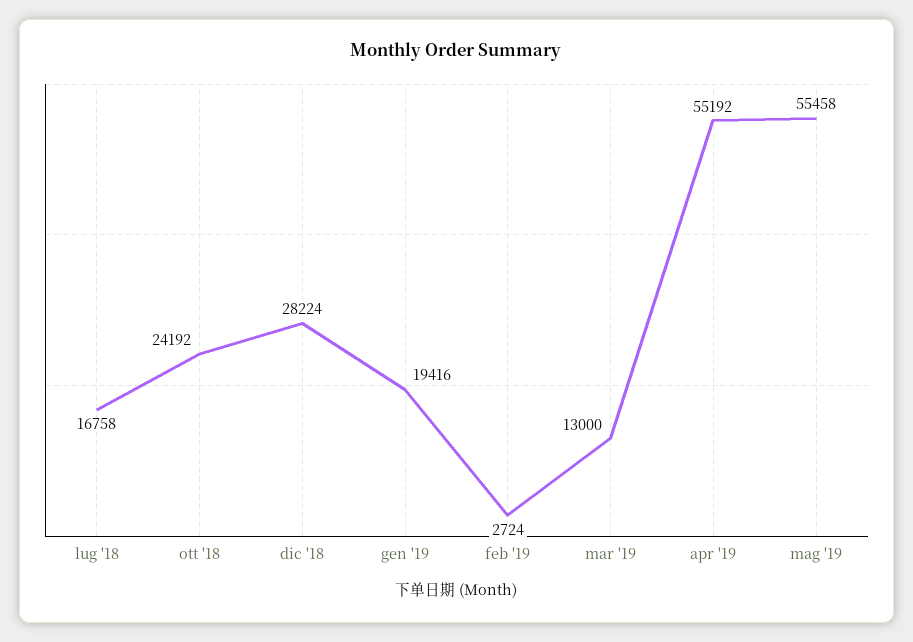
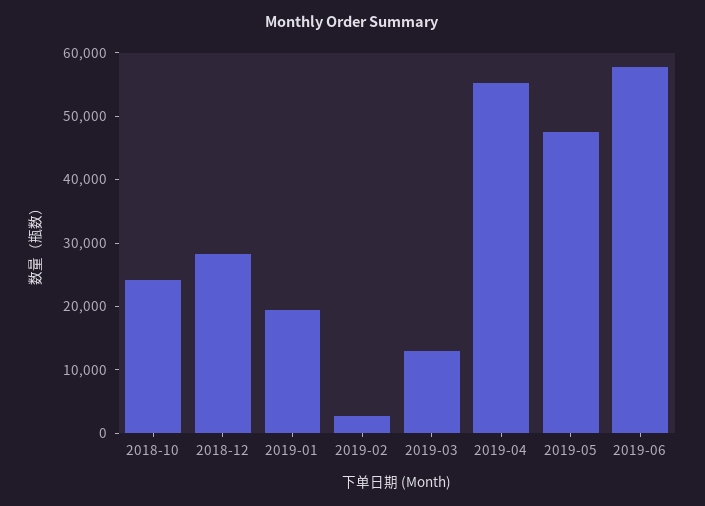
lug '18: 16758 -> none
mag '19: 55458 -> 48000
2019-06: none -> 58000

